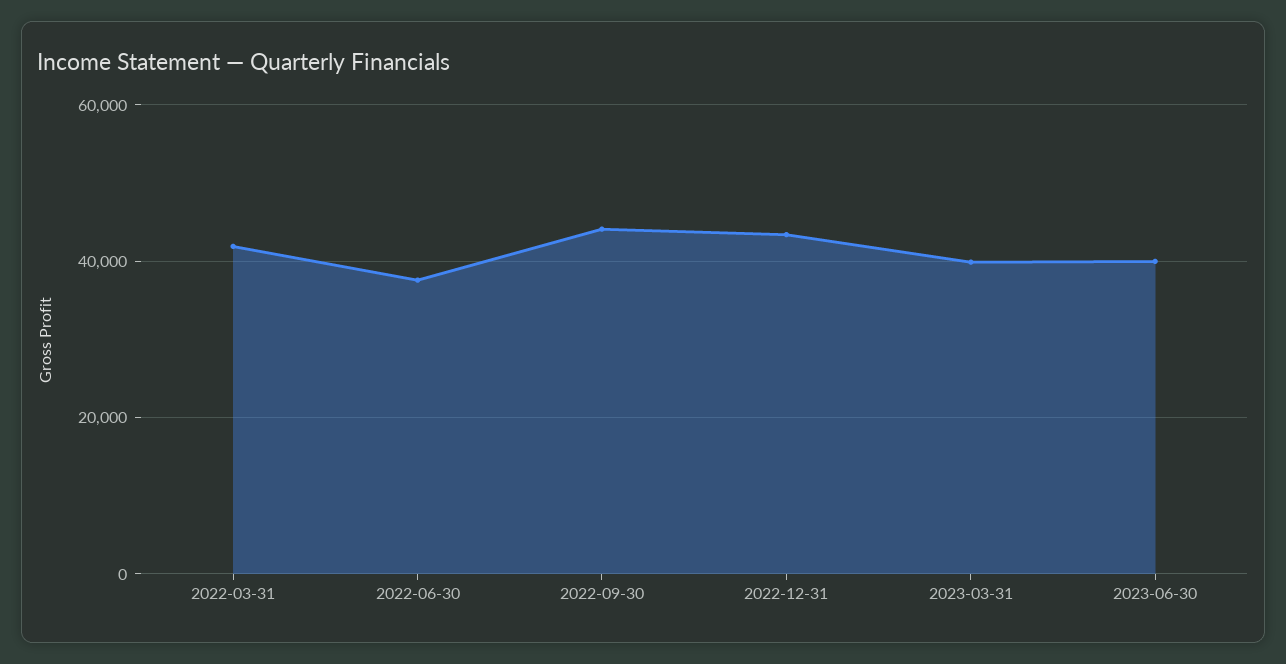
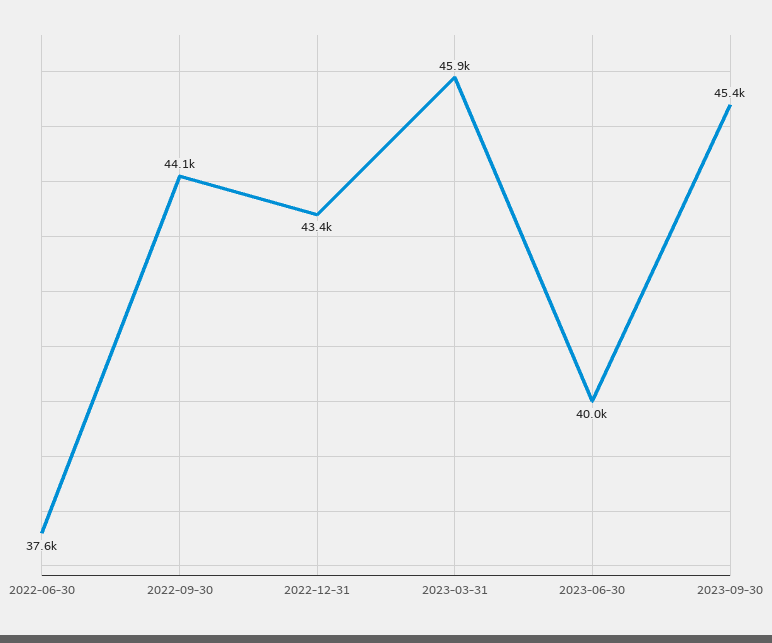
2022-03-31: 42000 -> none
2023-03-31: 40000 -> 45900
2023-09-30: none -> 45400

